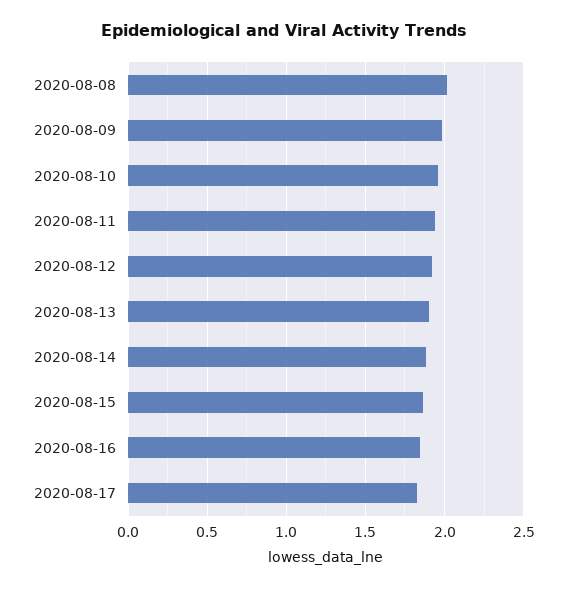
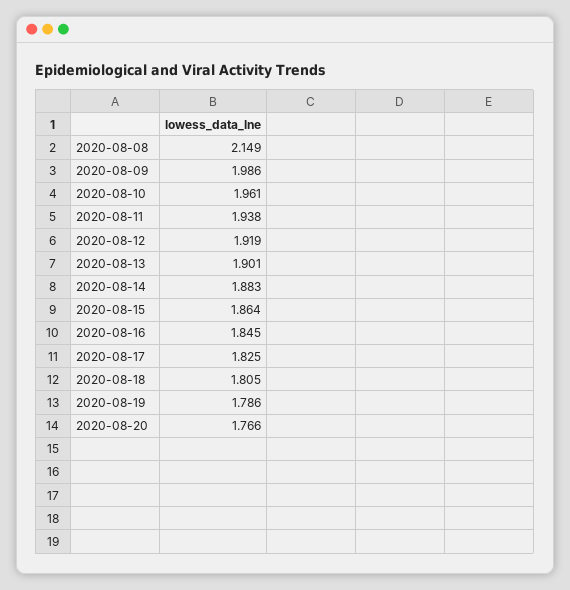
2020-08-08: 2 -> 2.149
2020-08-18: none -> 1.805
2020-08-19: none -> 1.786
2020-08-20: none -> 1.766

